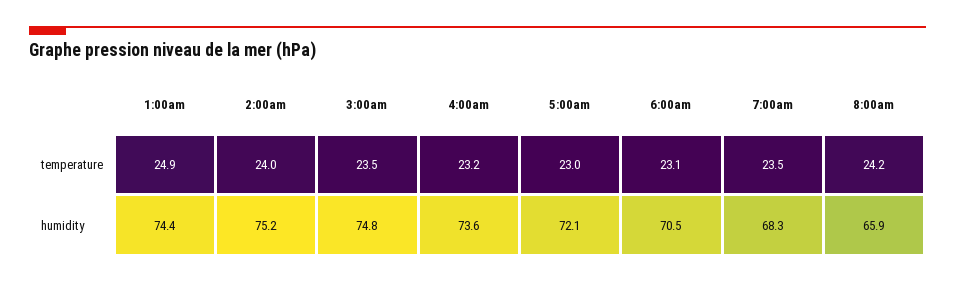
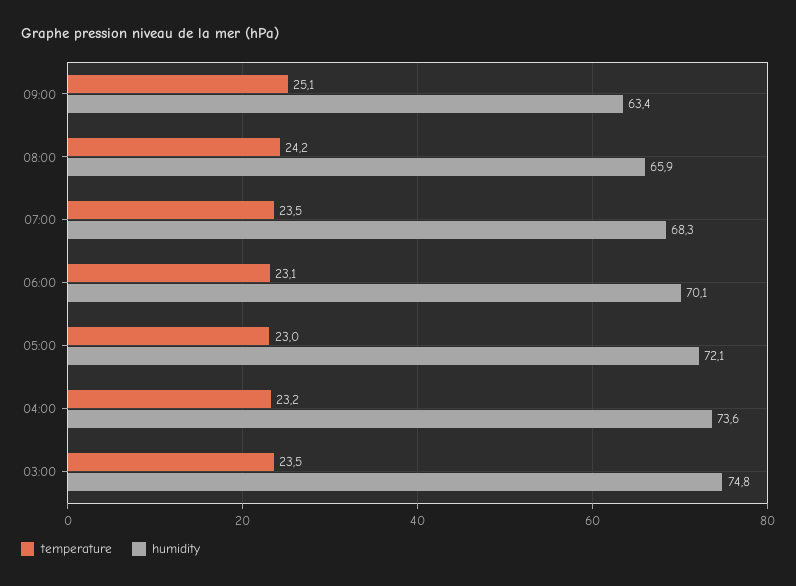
temperature, 1:00am: 24.9 -> none
temperature, 2:00am: 24 -> none
humidity, 1:00am: 74.4 -> none
humidity, 2:00am: 75.2 -> none
humidity, 6:00am: 70.5 -> 70.1
temperature, 09:00: none -> 25.1
humidity, 09:00: none -> 63.4

